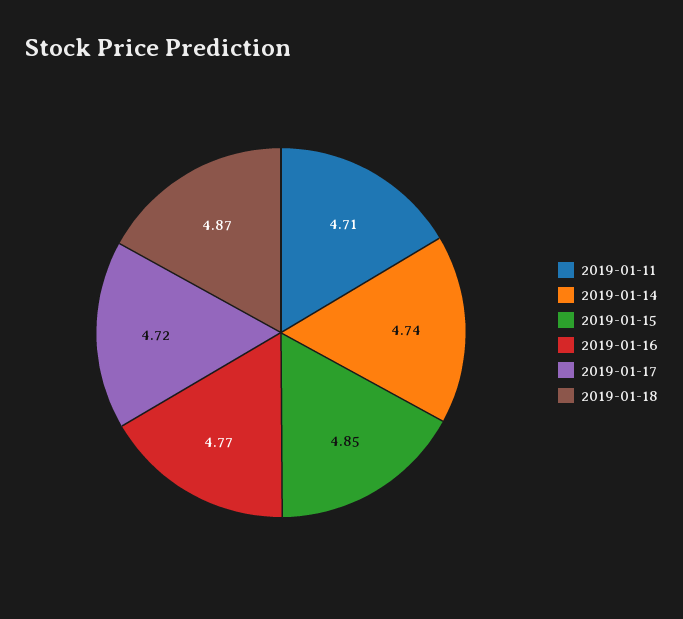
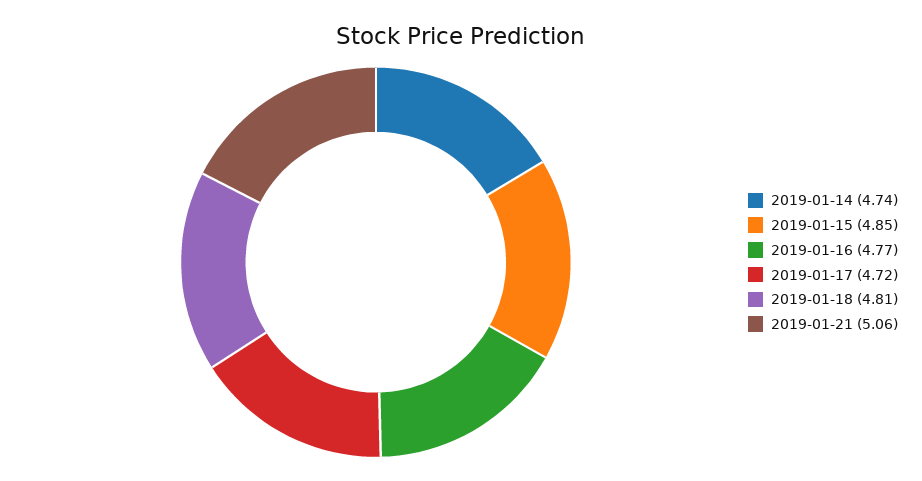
2019-01-11: 4.71 -> none
2019-01-18: 4.87 -> 4.81
2019-01-21: none -> 5.06

